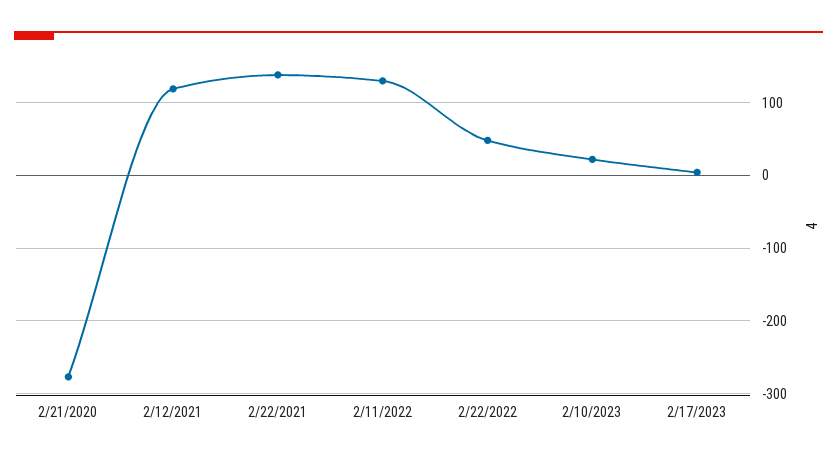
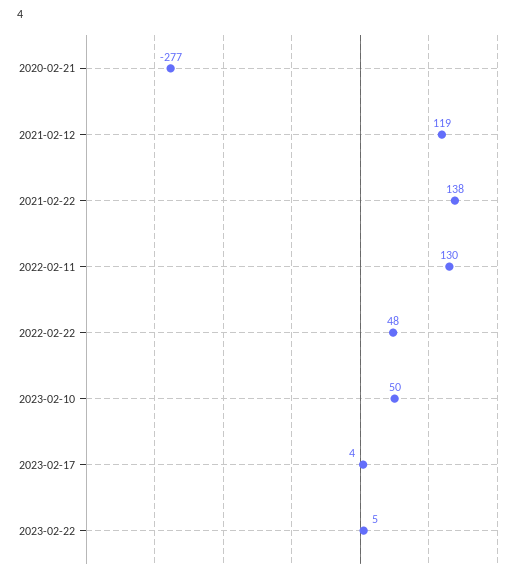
2/10/2023: 20 -> 50
2023-02-22: none -> 5

